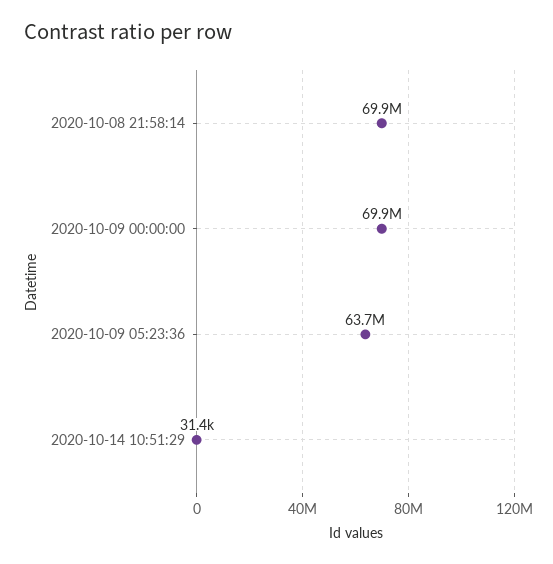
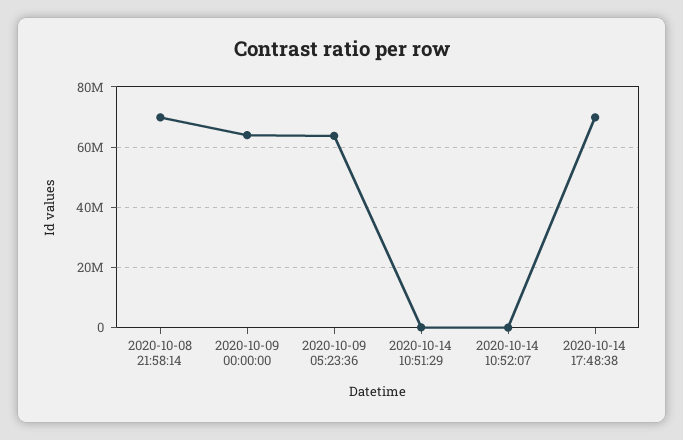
2020-10-09 00:00:00: 69900000 -> 64000000
2020-10-14 10:52:07: none -> 0
2020-10-14 17:48:38: none -> 70000000

